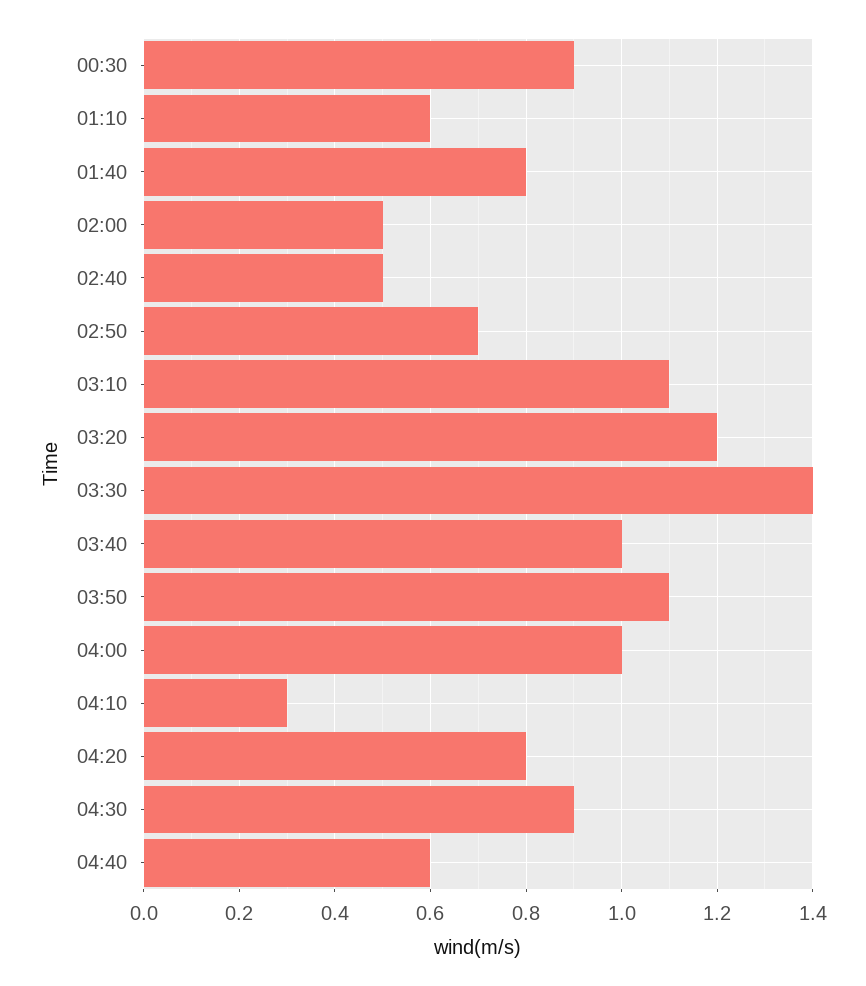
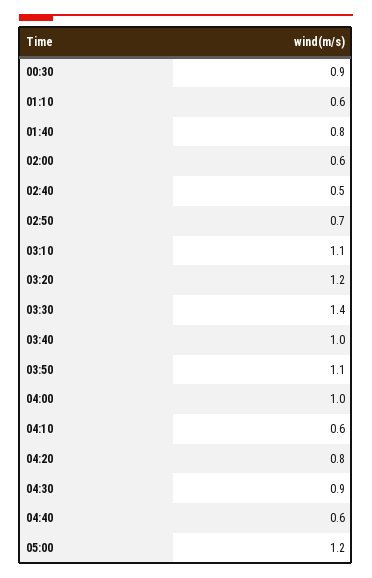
02:00: 0.5 -> 0.6
04:10: 0.3 -> 0.6
05:00: none -> 1.2

